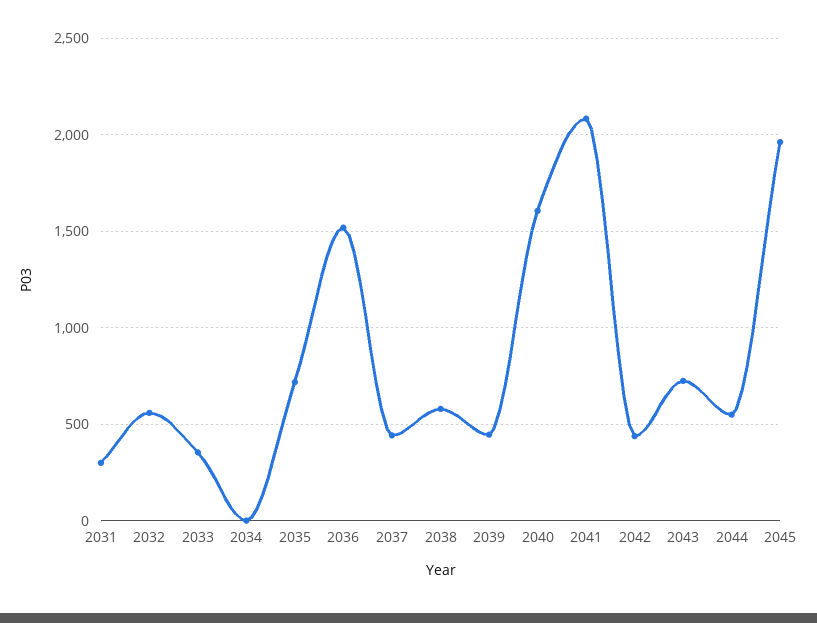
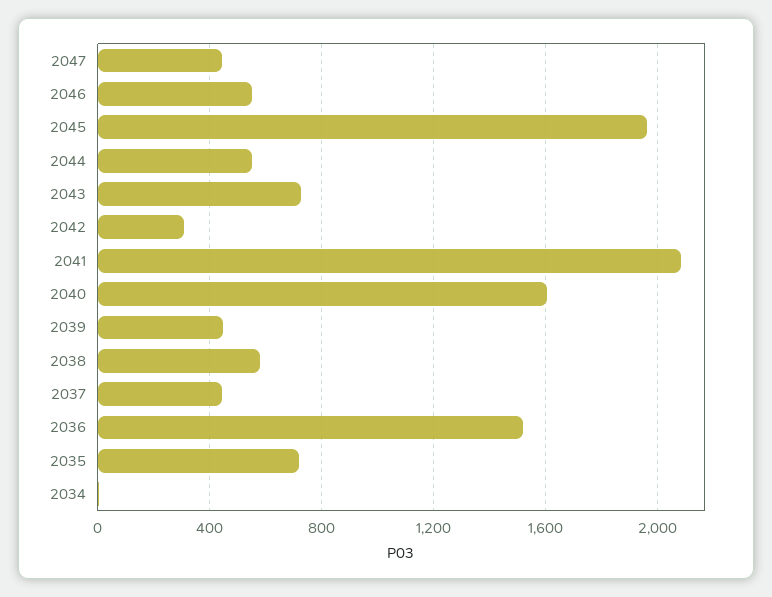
2031: 300 -> none
2032: 550 -> none
2033: 350 -> none
2042: 450 -> 300
2047: none -> 450
2046: none -> 550

